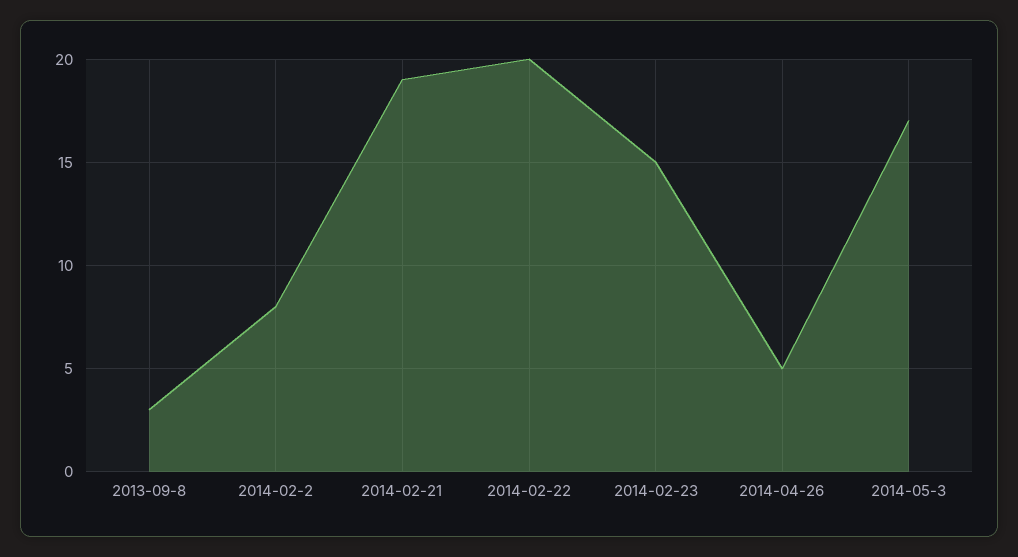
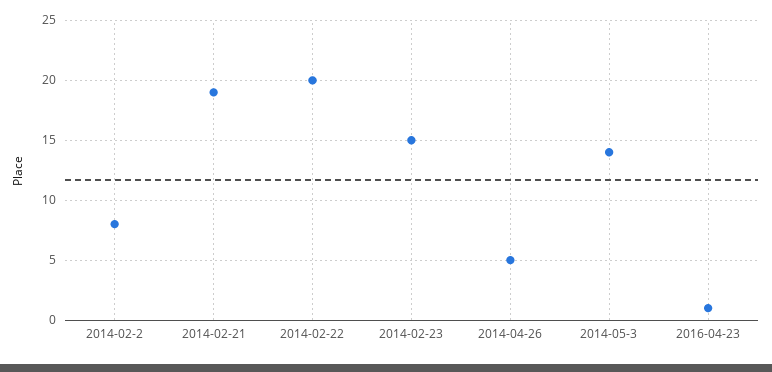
2013-09-8: 3 -> none
2014-05-3: 17 -> 14
2016-04-23: none -> 1

